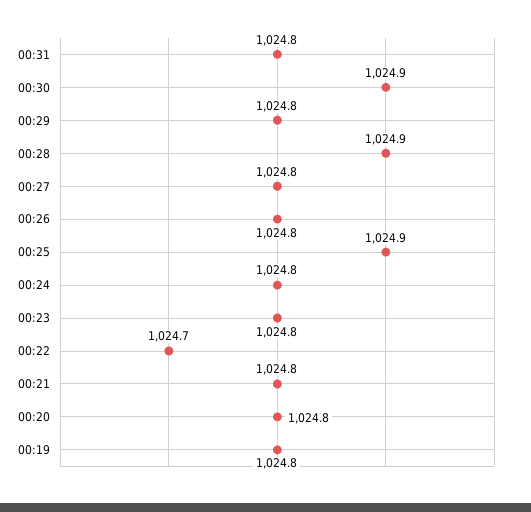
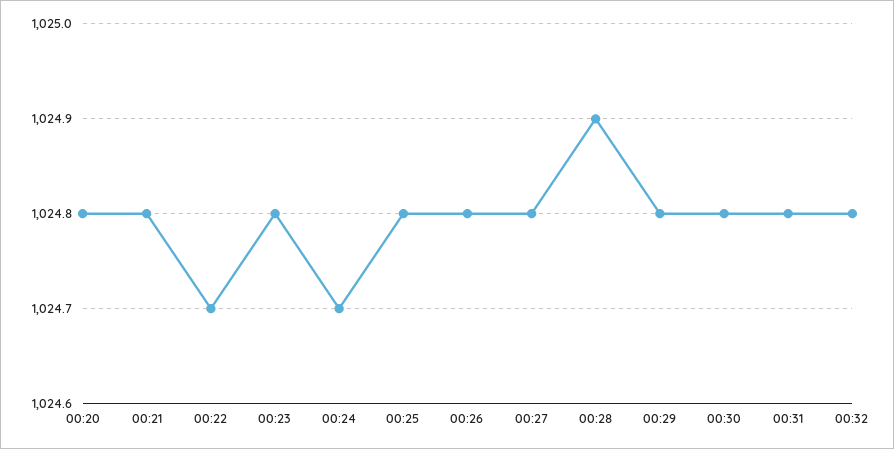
00:30: 1024.9 -> 1024.8
00:25: 1024.9 -> 1024.8
00:24: 1024.8 -> 1024.7
00:19: 1024.8 -> none
00:32: none -> 1024.8

